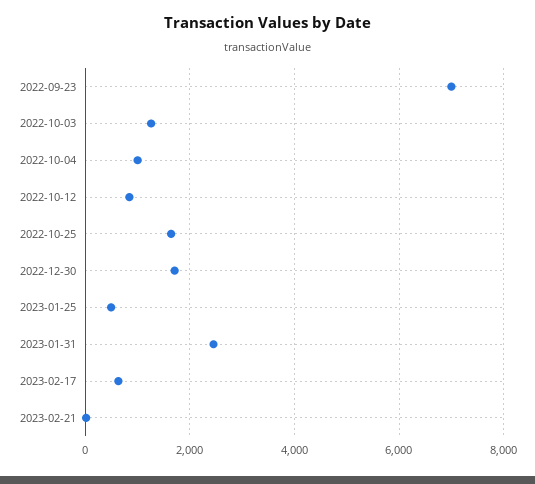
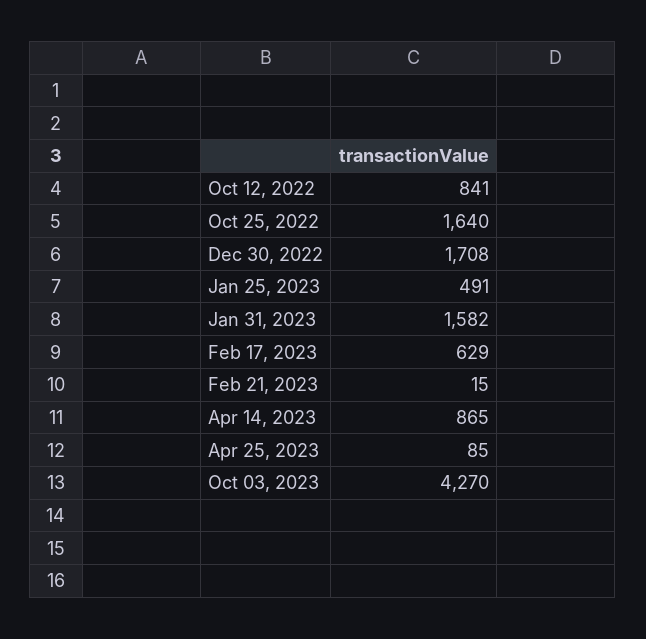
2022-09-23: 7000 -> none
2022-10-03: 1200 -> none
2022-10-04: 1000 -> none
2023-01-31: 2400 -> 1582
Apr 14, 2023: none -> 865
Apr 25, 2023: none -> 85
Oct 03, 2023: none -> 4270

